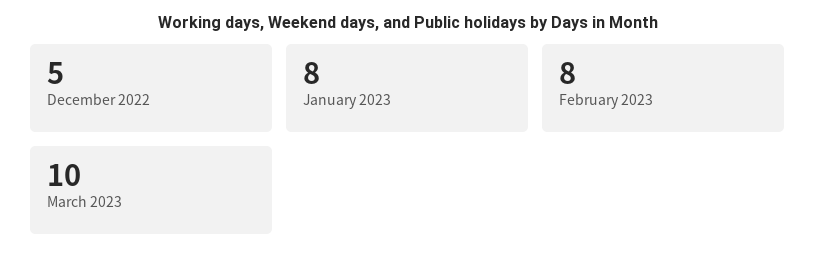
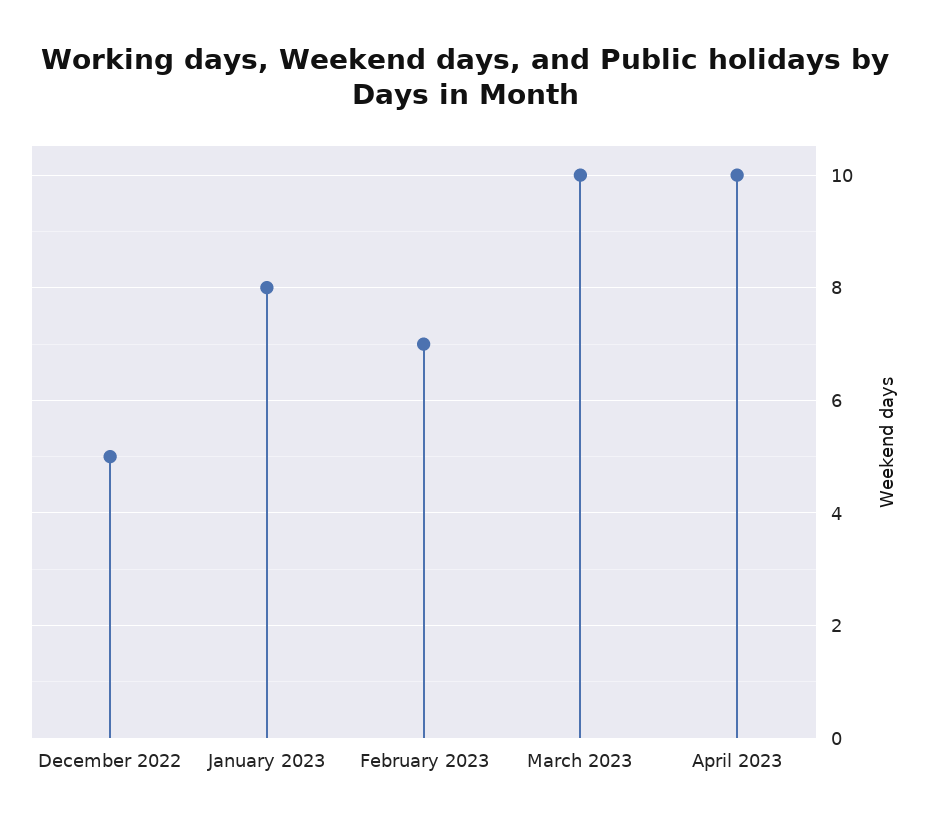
February 2023: 8 -> 7
April 2023: none -> 10

